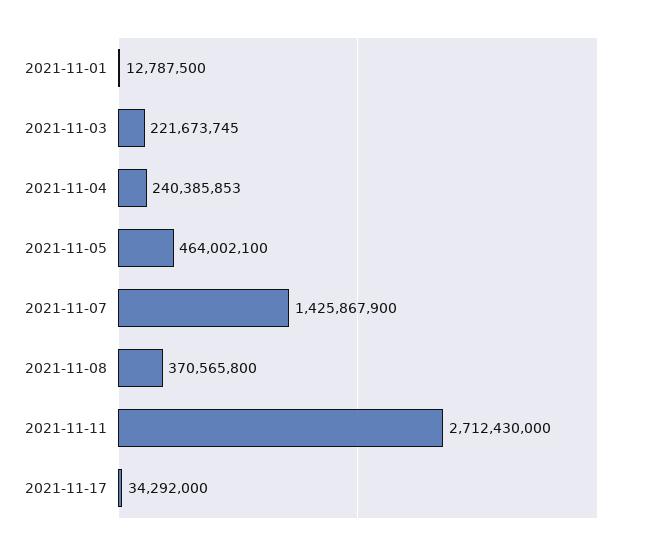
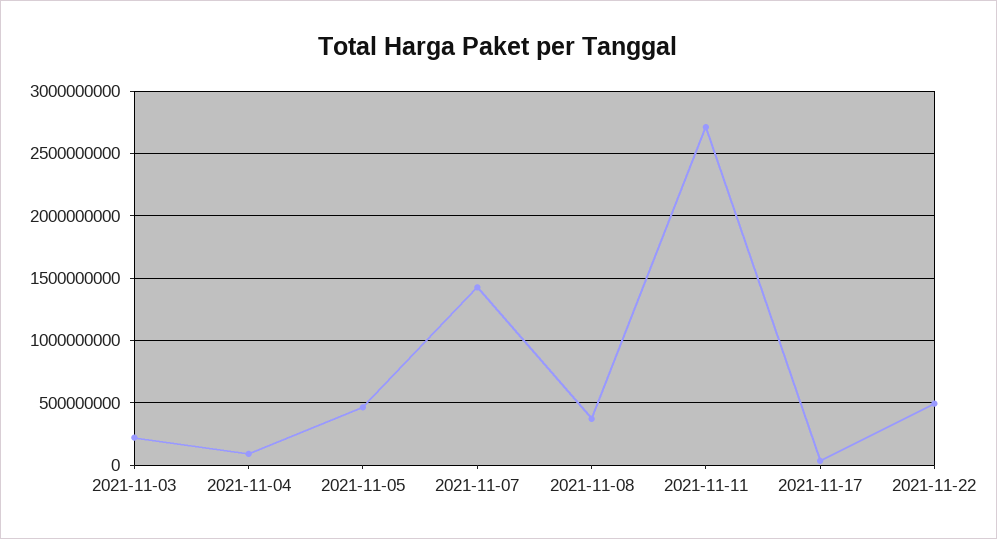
2021-11-01: 12787500 -> none
2021-11-04: 240385853 -> 100000000
2021-11-22: none -> 500000000

